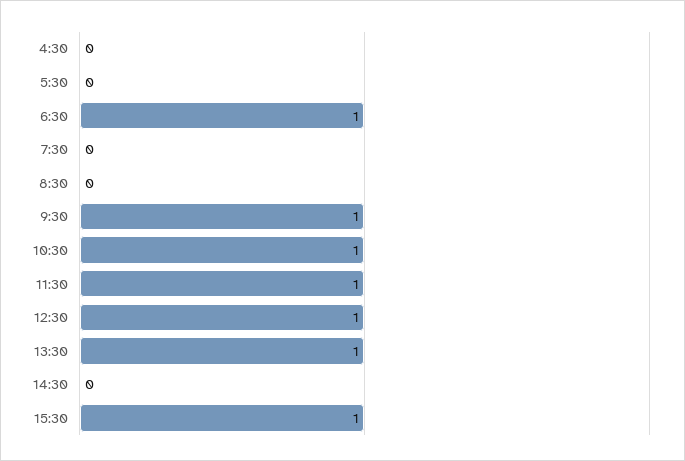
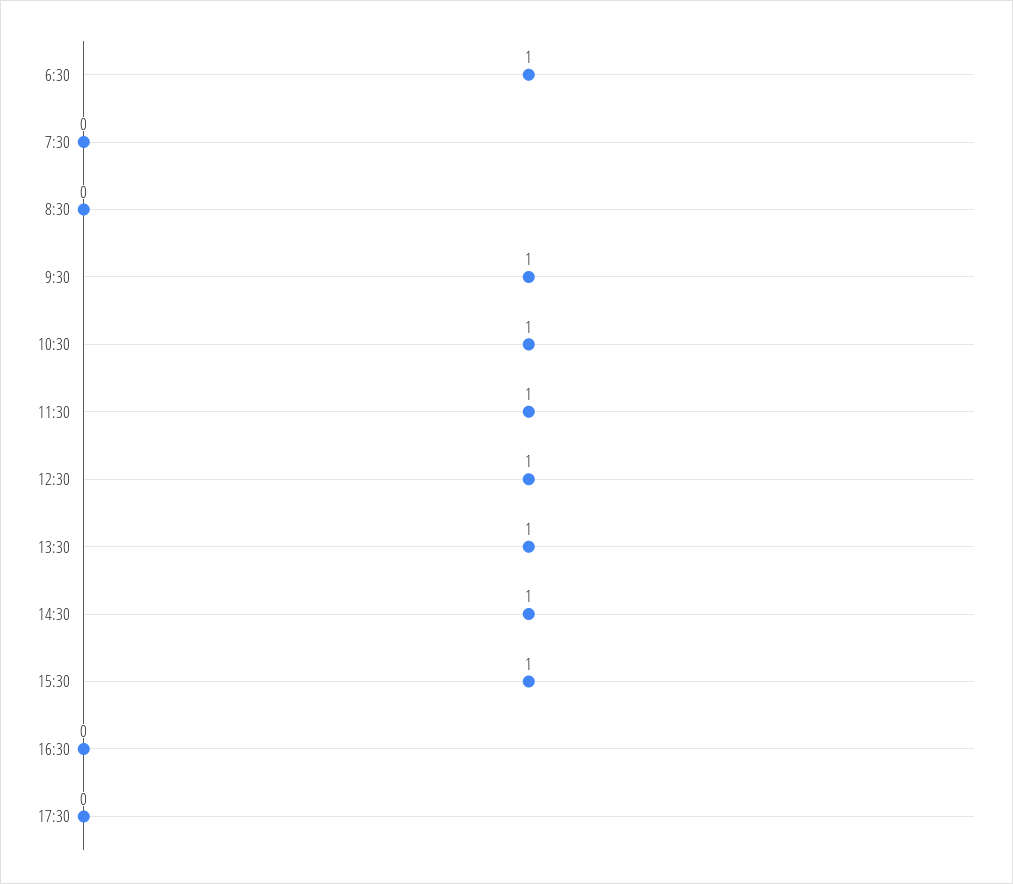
4:30: 0 -> none
5:30: 0 -> none
14:30: 0 -> 1
16:30: none -> 0
17:30: none -> 0

